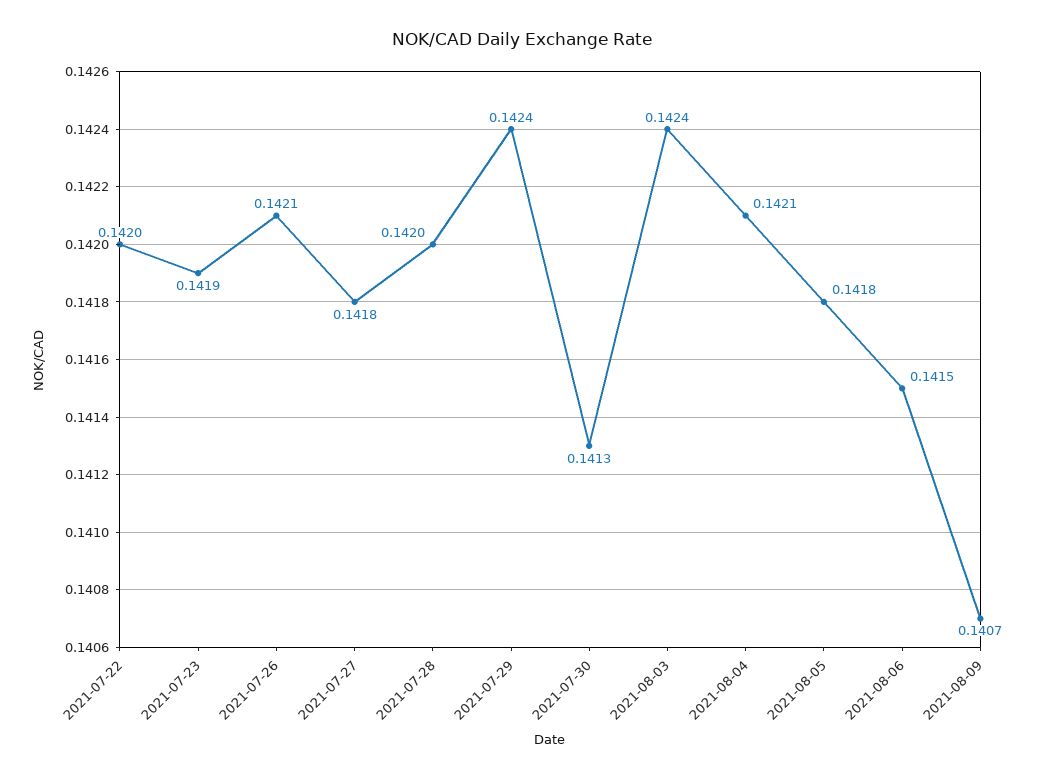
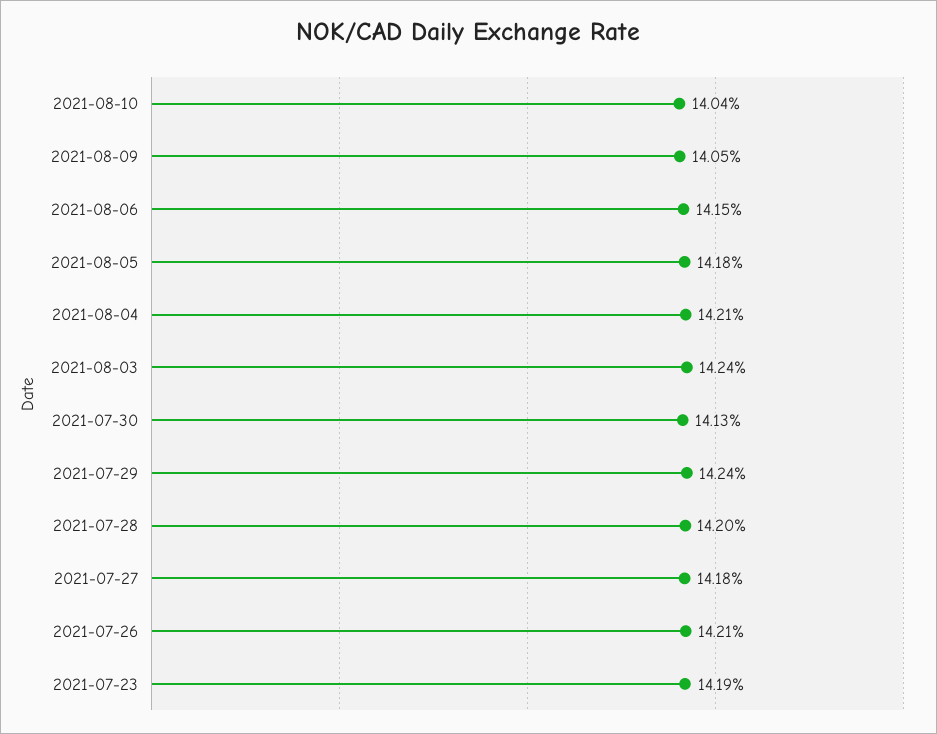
2021-07-22: 0.142 -> none
2021-08-09: 0.1407 -> 0.1405
2021-08-10: none -> 0.1404

